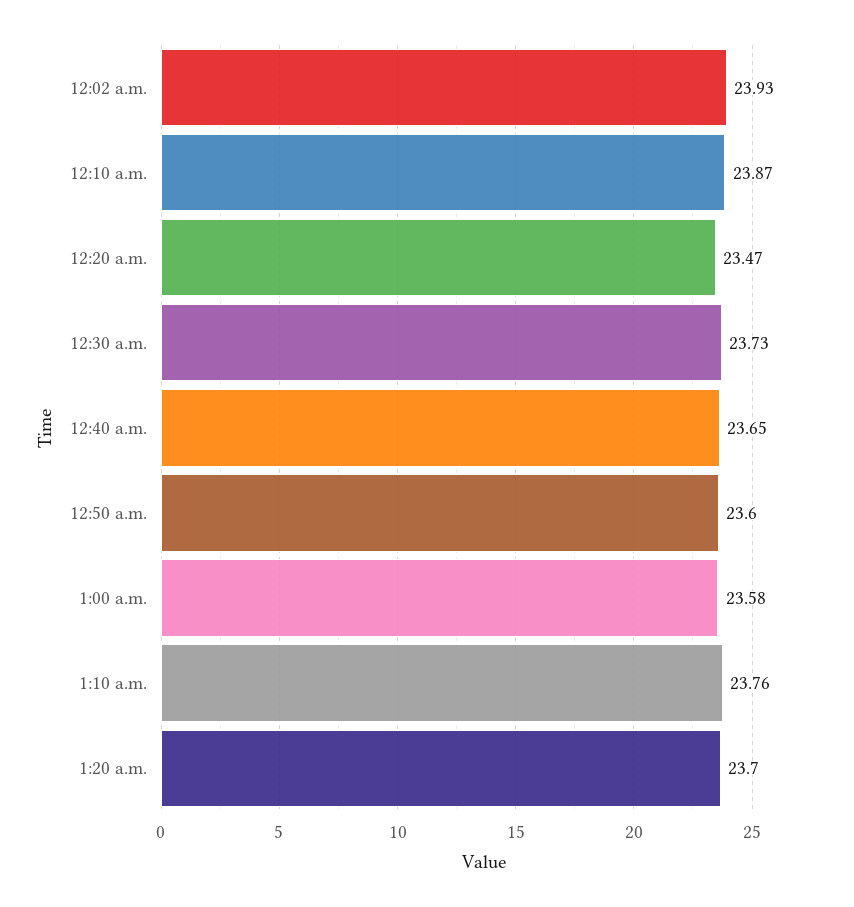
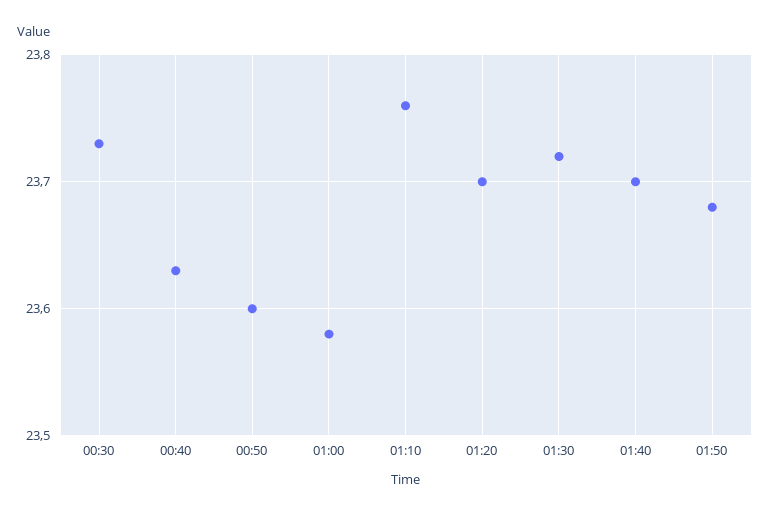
12:02 a.m.: 23.93 -> none
12:10 a.m.: 23.87 -> none
12:20 a.m.: 23.47 -> none
12:40 a.m.: 23.65 -> 23.63
01:30: none -> 23.72
01:40: none -> 23.7
01:50: none -> 23.68

